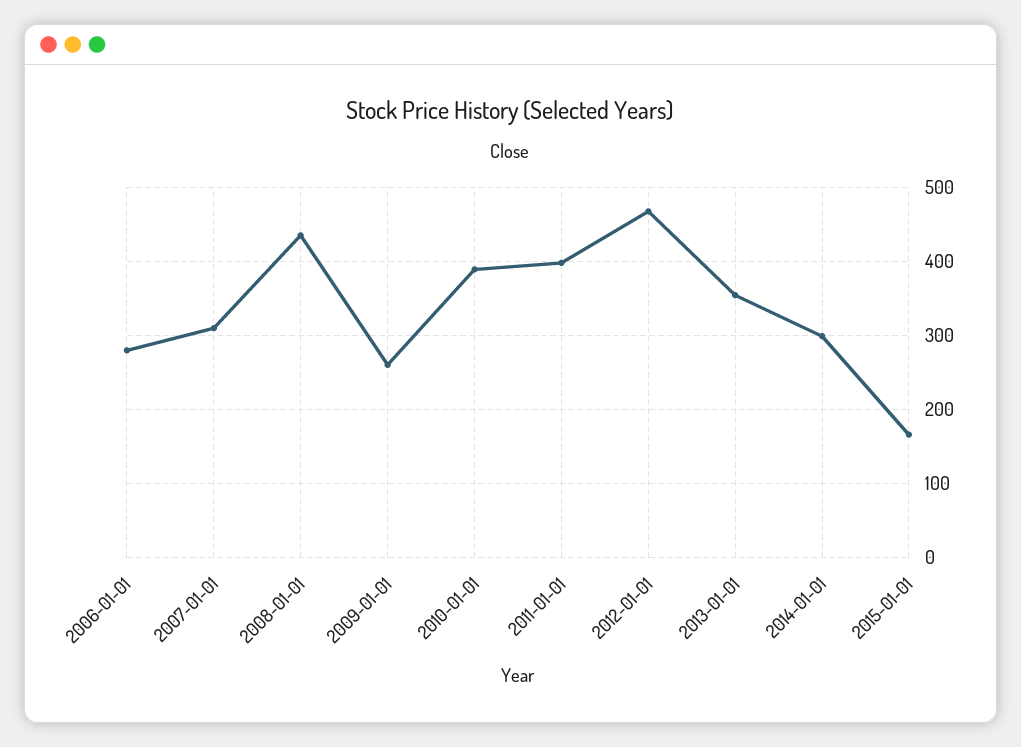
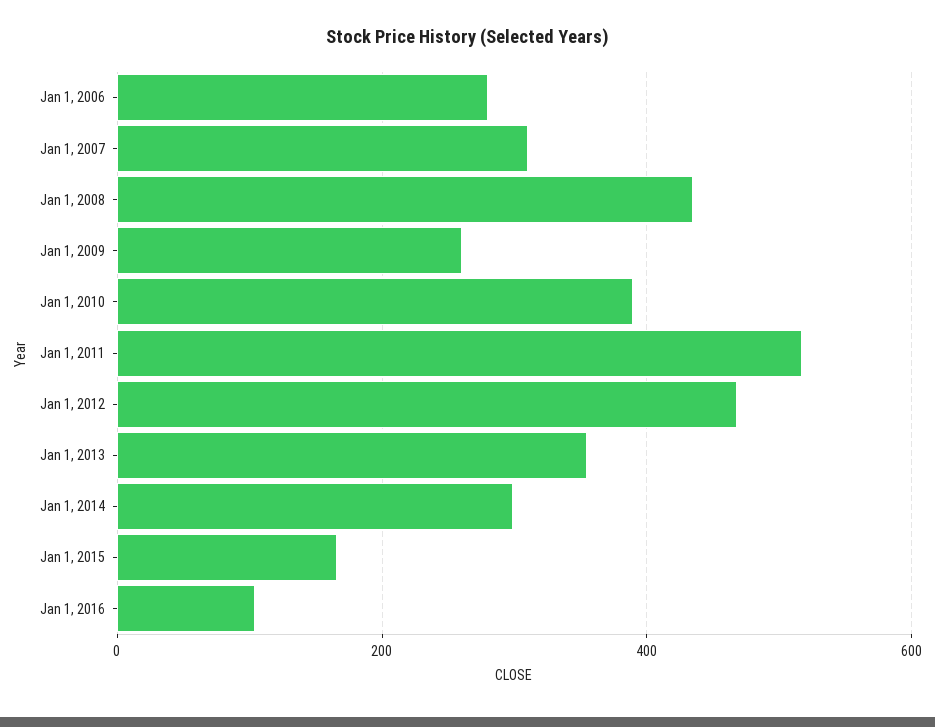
2011-01-01: 400 -> 520
Jan 1, 2016: none -> 100

